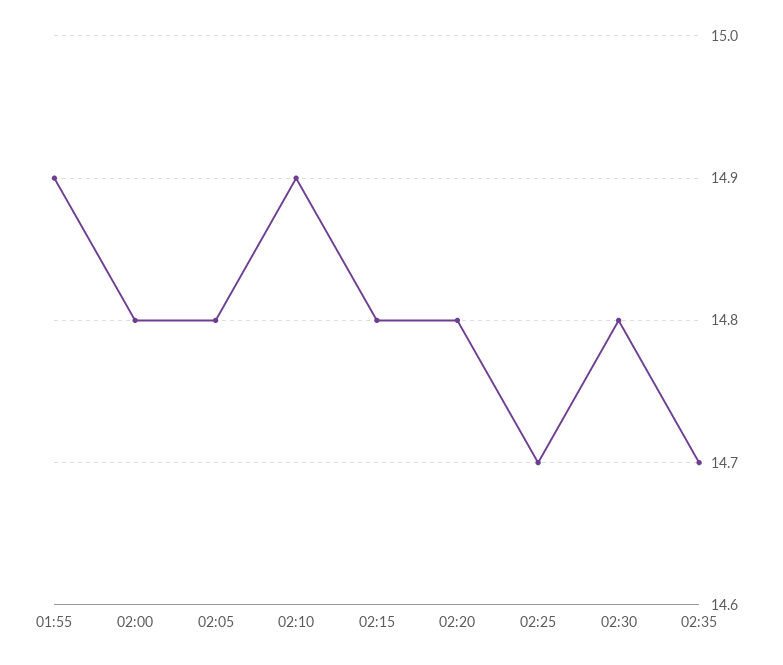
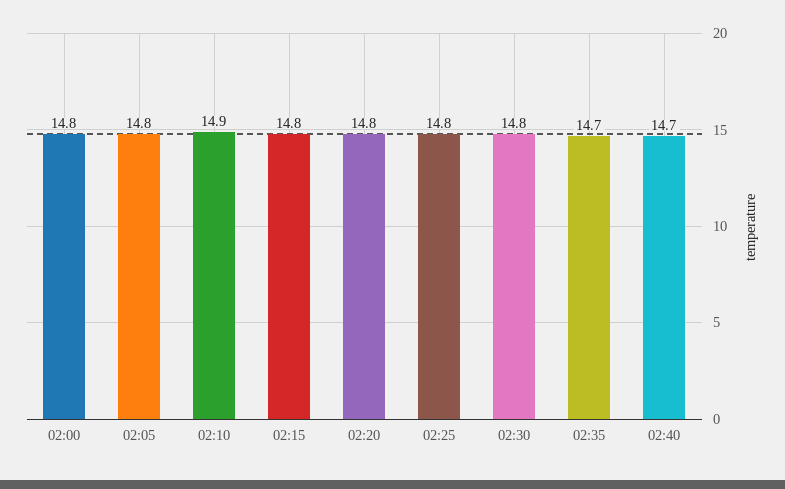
01:55: 14.9 -> none
02:25: 14.7 -> 14.8
02:40: none -> 14.7

